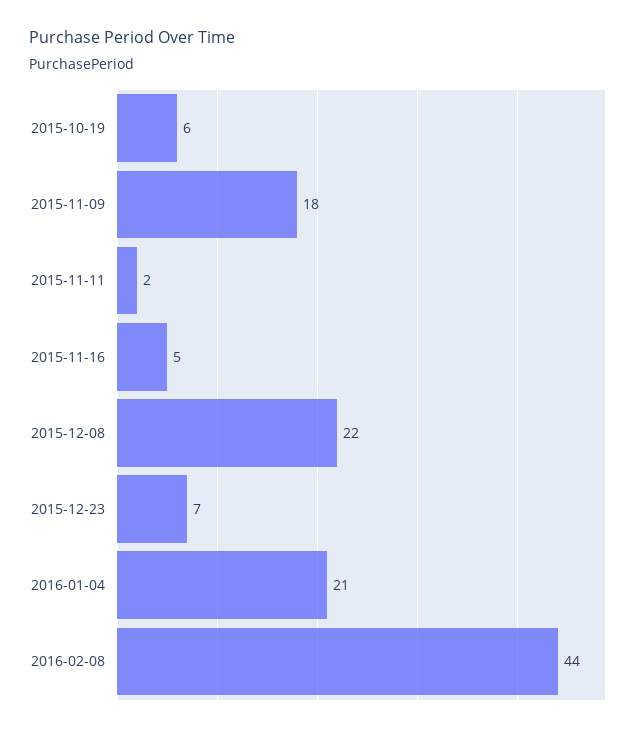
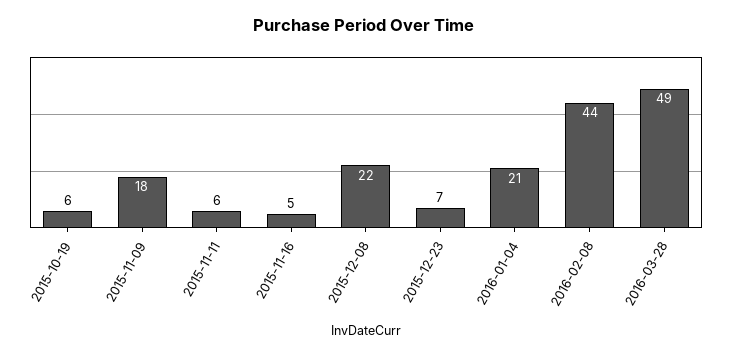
2015-11-11: 2 -> 6
2016-03-28: none -> 49

